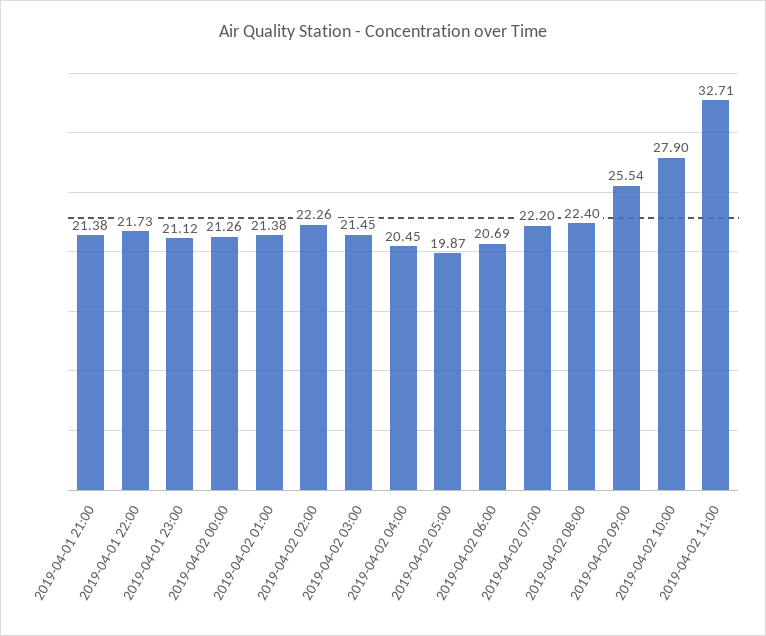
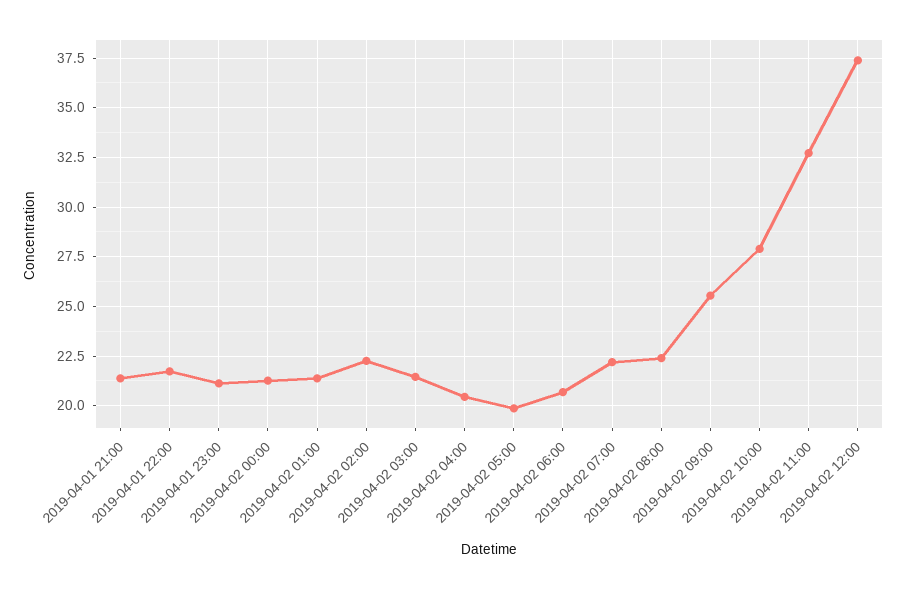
2019-04-02 12:00: none -> 37.5

